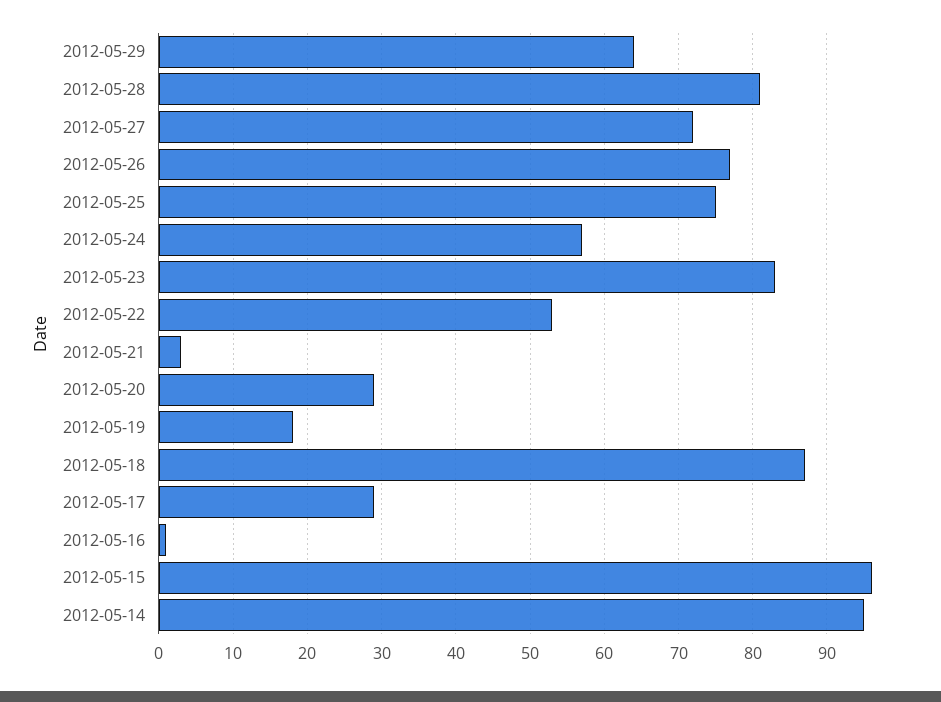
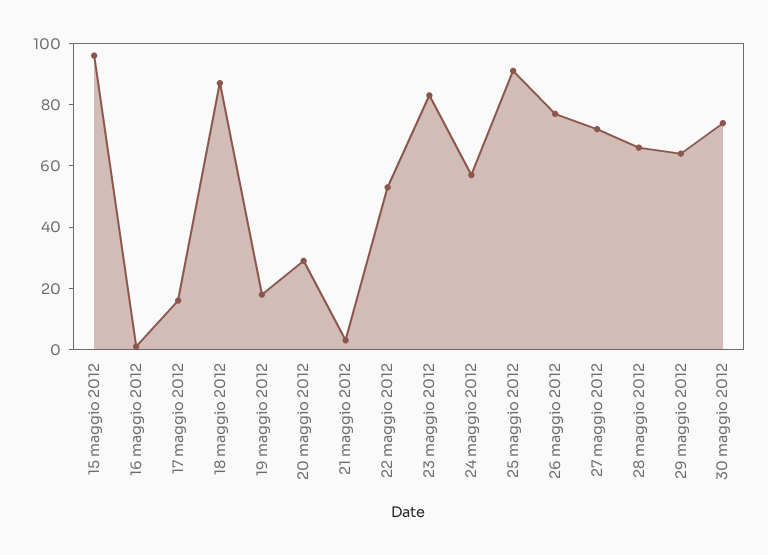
2012-05-28: 81 -> 65
2012-05-25: 75 -> 90
2012-05-17: 29 -> 15
2012-05-14: 95 -> none
30 maggio 2012: none -> 75

